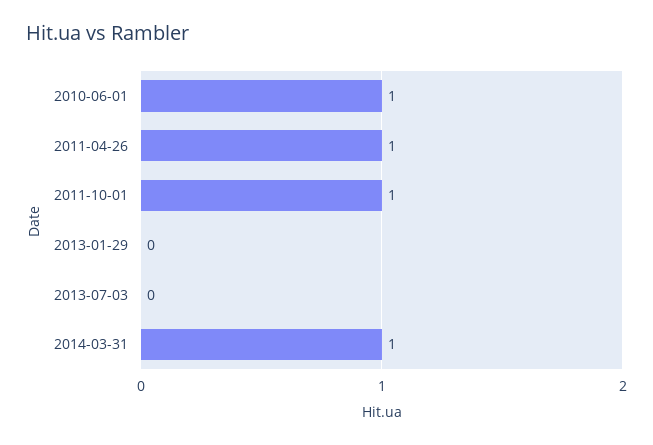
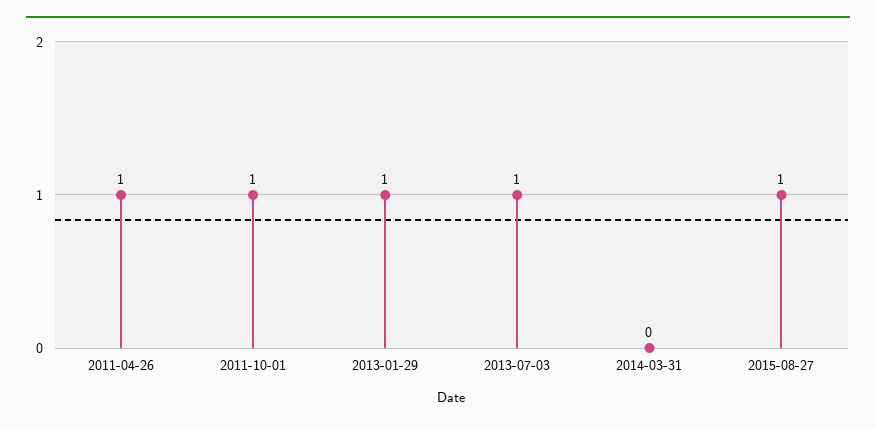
2010-06-01: 1 -> none
2013-01-29: 0 -> 1
2013-07-03: 0 -> 1
2014-03-31: 1 -> 0
2015-08-27: none -> 1

